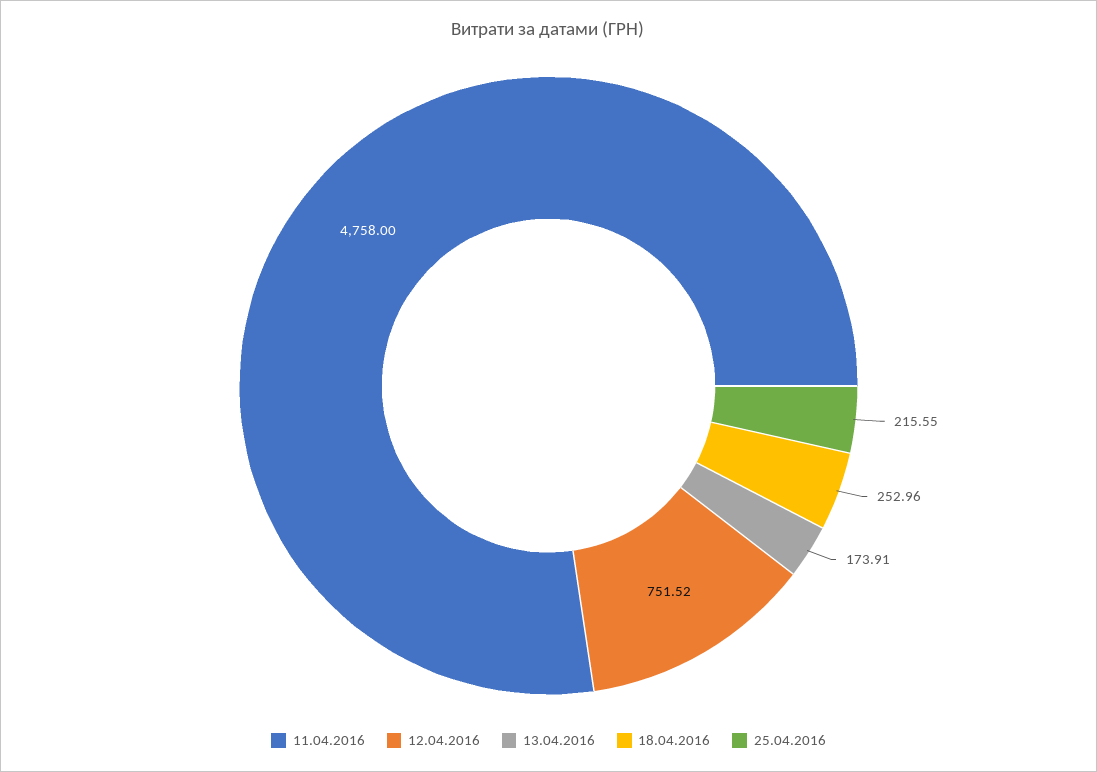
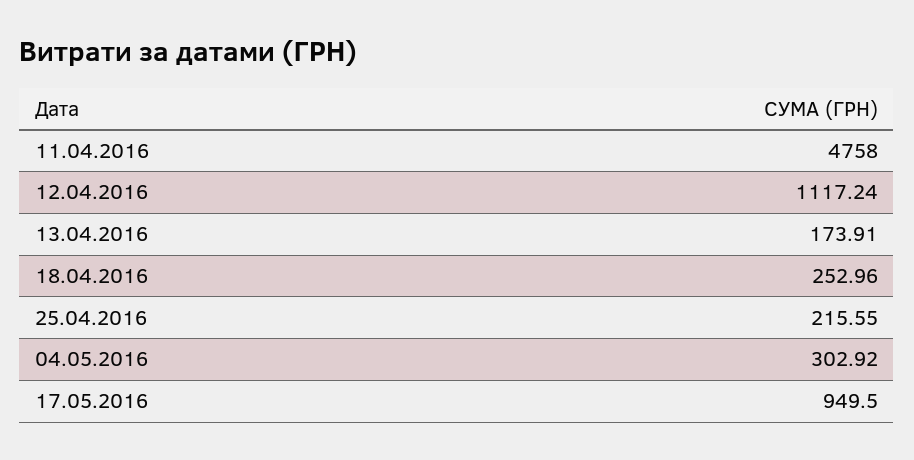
12.04.2016: 751.52 -> 1117.24
04.05.2016: none -> 302.92
17.05.2016: none -> 949.5

